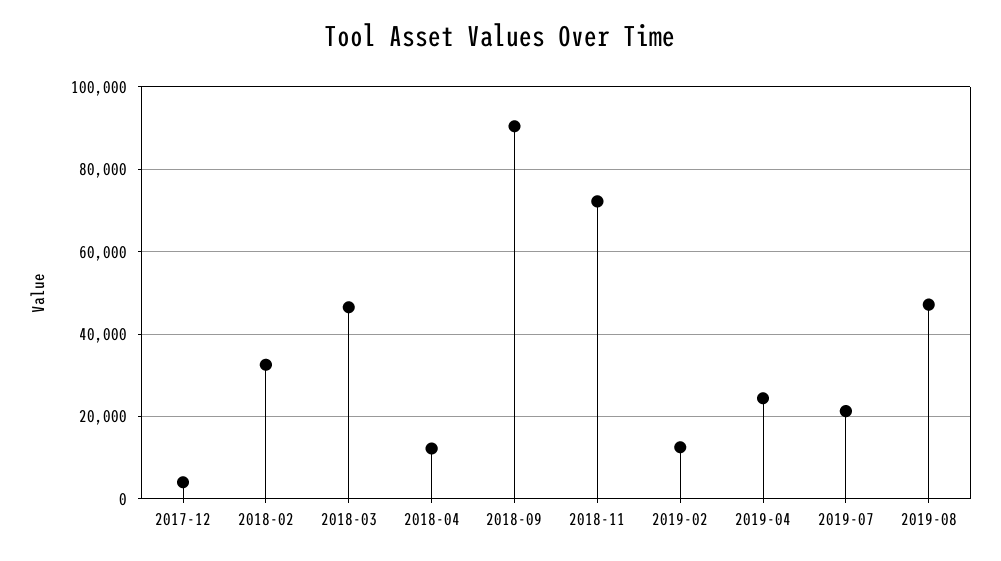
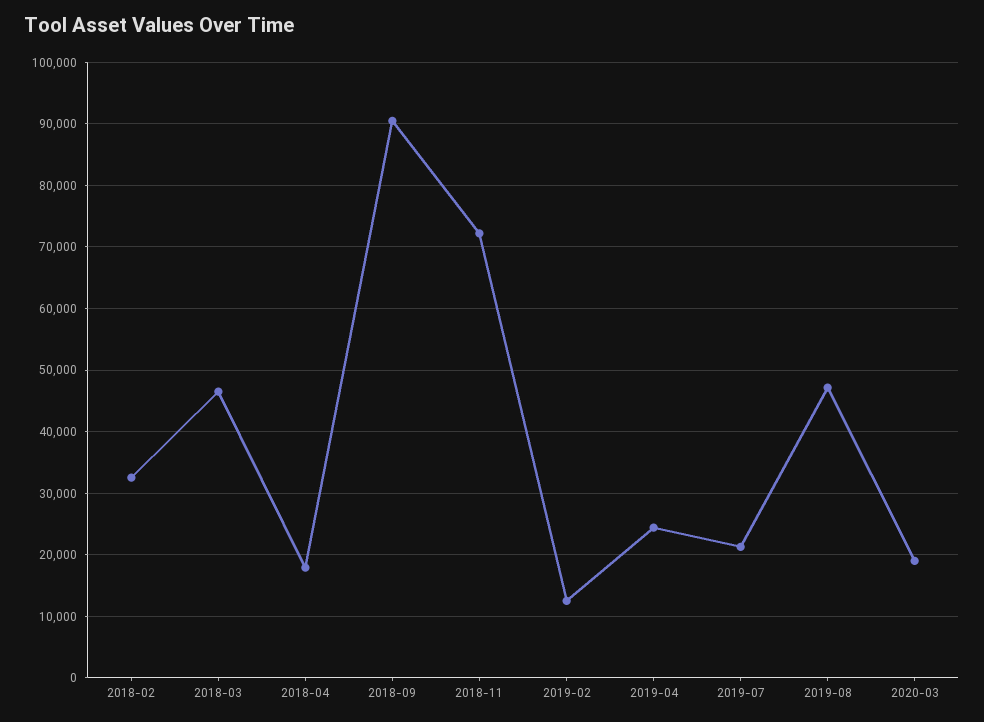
2017-12: 4000 -> none
2018-04: 12000 -> 18000
2020-03: none -> 19000

